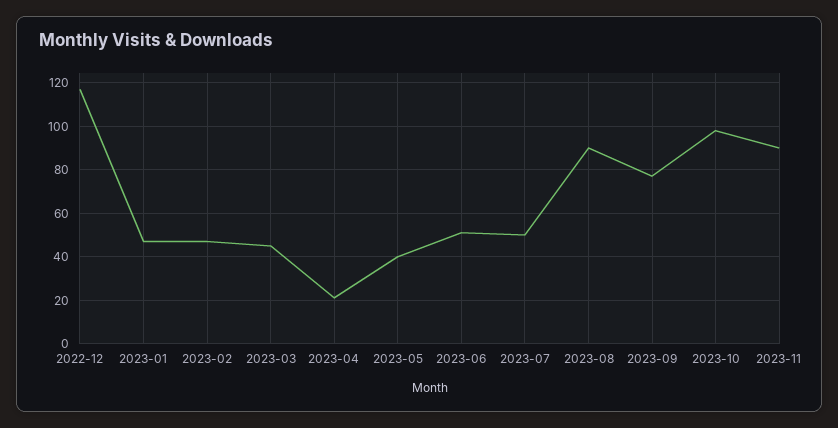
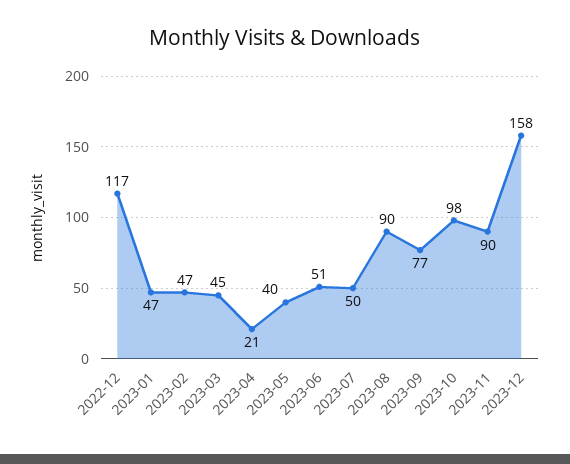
2023-12: none -> 158

